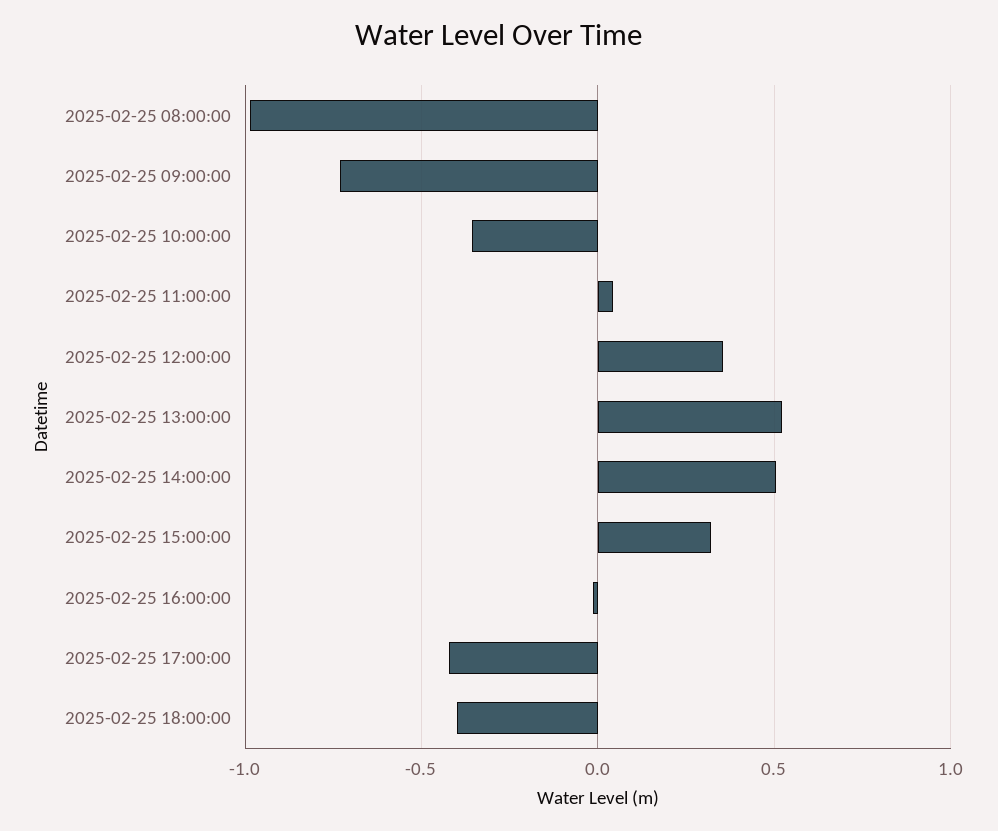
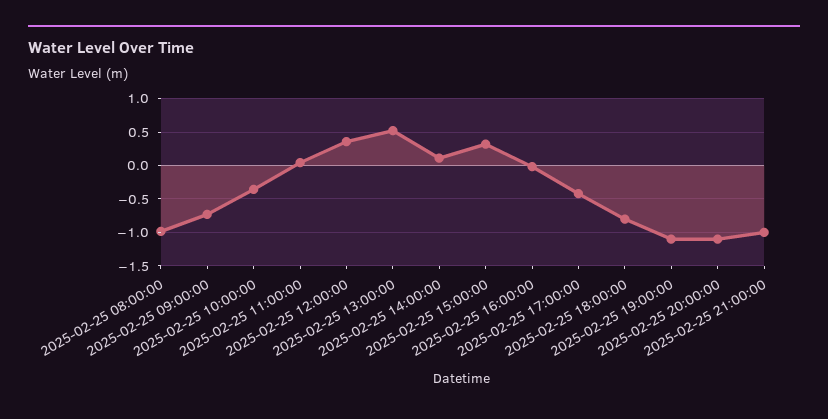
2025-02-25 14:00:00: 0.5 -> 0.1
2025-02-25 18:00:00: -0.4 -> -0.8
2025-02-25 19:00:00: none -> -1.1
2025-02-25 20:00:00: none -> -1.1
2025-02-25 21:00:00: none -> -1

